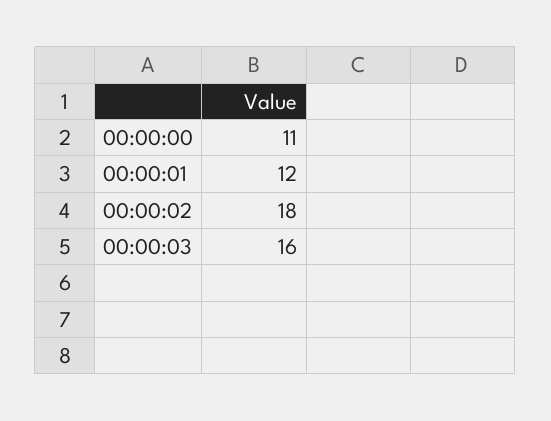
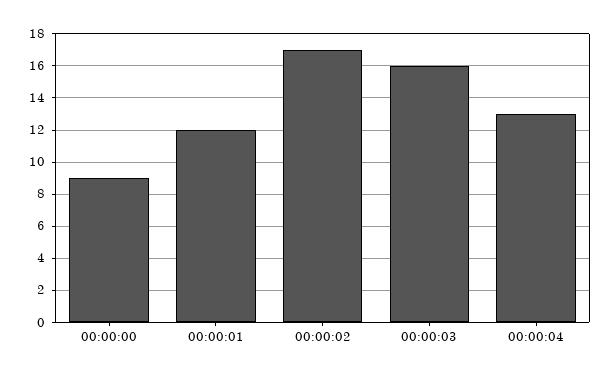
00:00:00: 11 -> 9
00:00:02: 18 -> 17
00:00:04: none -> 13

